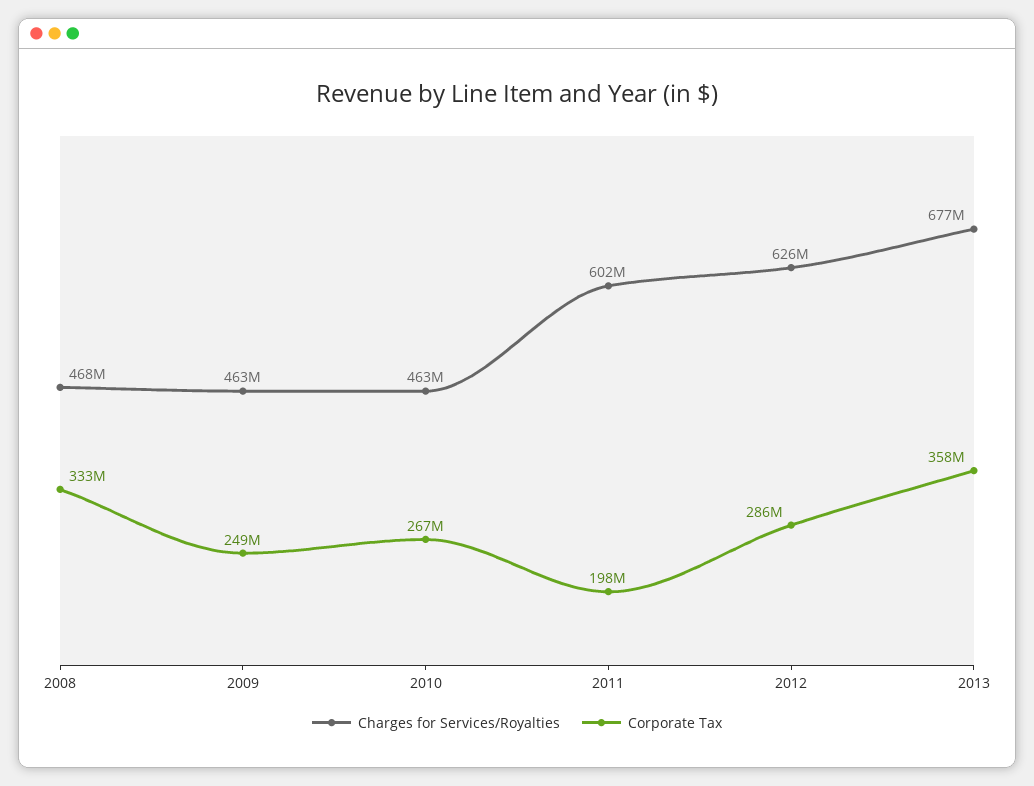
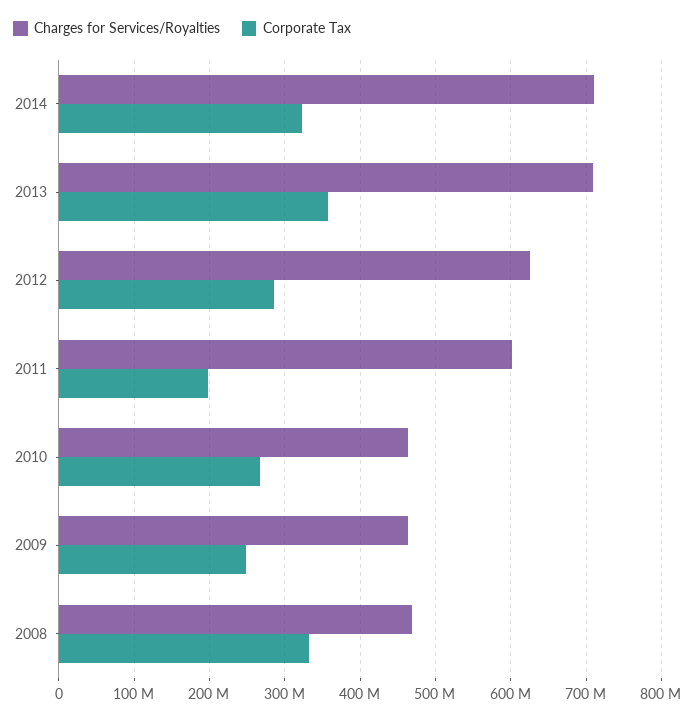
Charges for Services/Royalties, 2013: 677000000 -> 710000000
Charges for Services/Royalties, 2014: none -> 710000000
Corporate Tax, 2014: none -> 320000000

